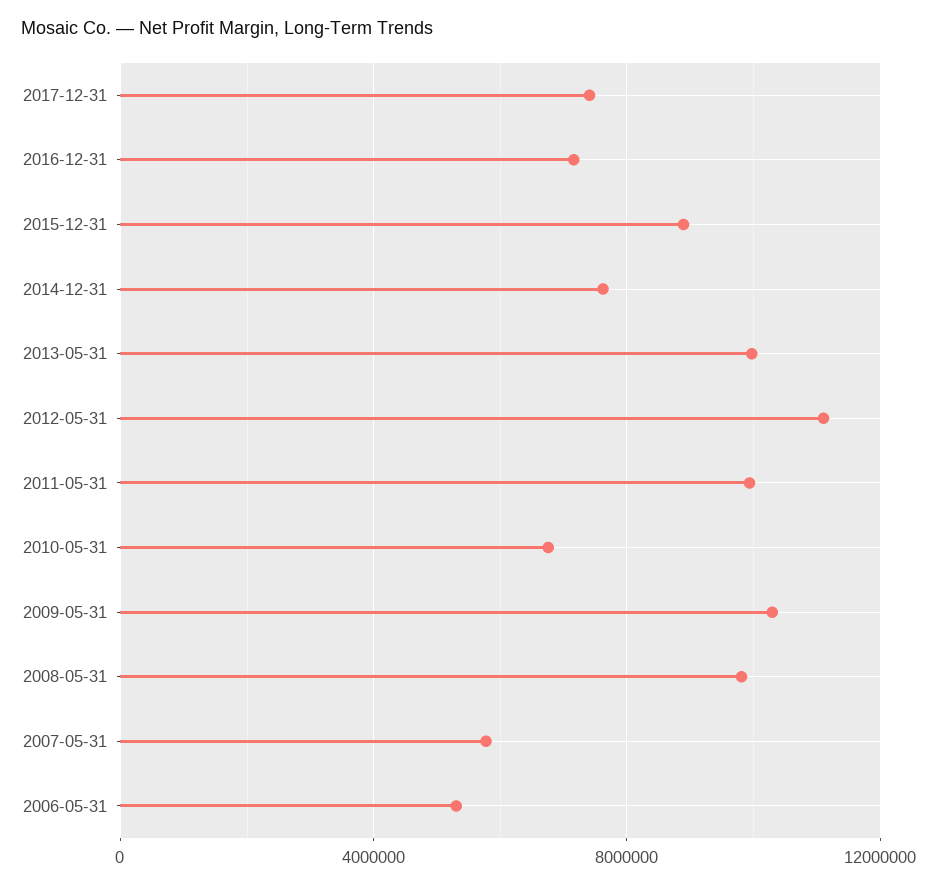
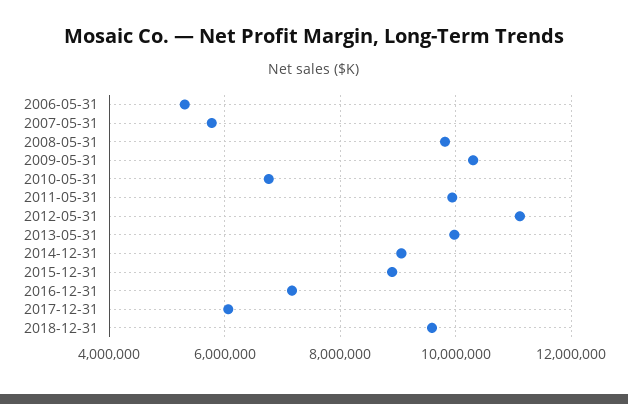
2017-12-31: 7500000 -> 6000000
2014-12-31: 7500000 -> 9000000
2018-12-31: none -> 9600000

